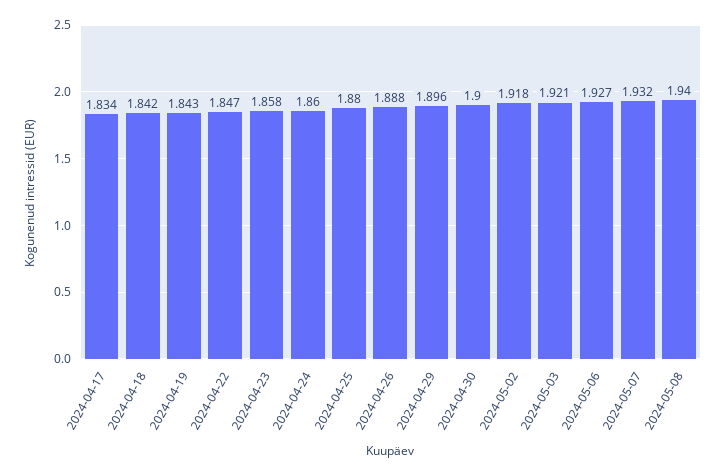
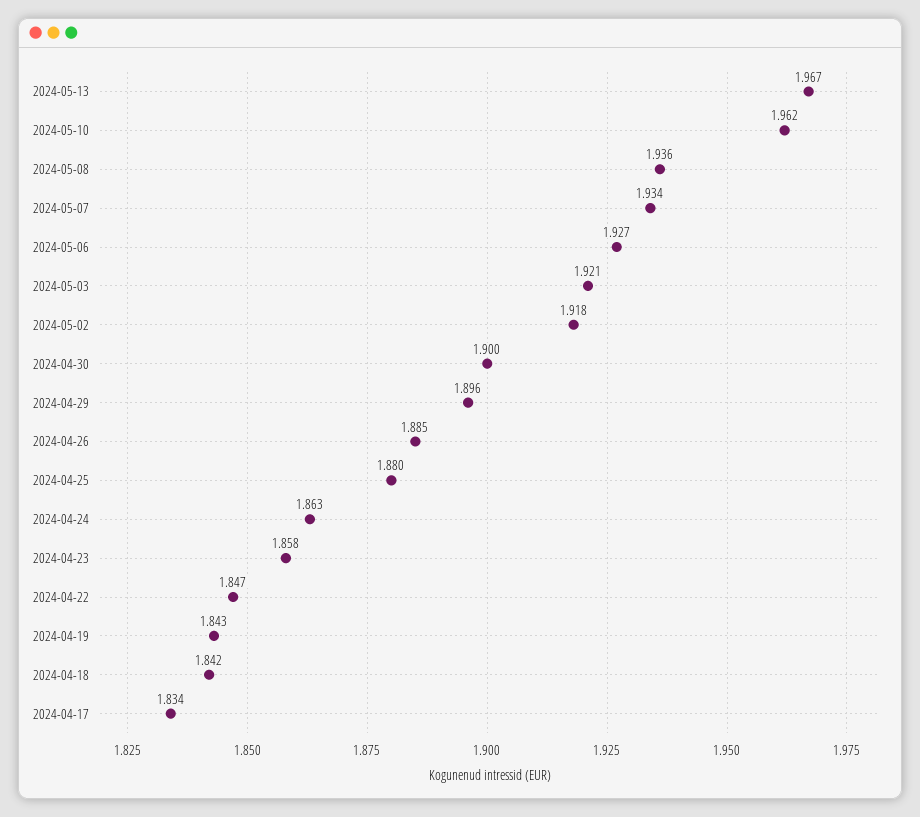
2024-04-24: 1.86 -> 1.863
2024-04-26: 1.888 -> 1.885
2024-05-07: 1.932 -> 1.934
2024-05-08: 1.94 -> 1.936
2024-05-13: none -> 1.967
2024-05-10: none -> 1.962

